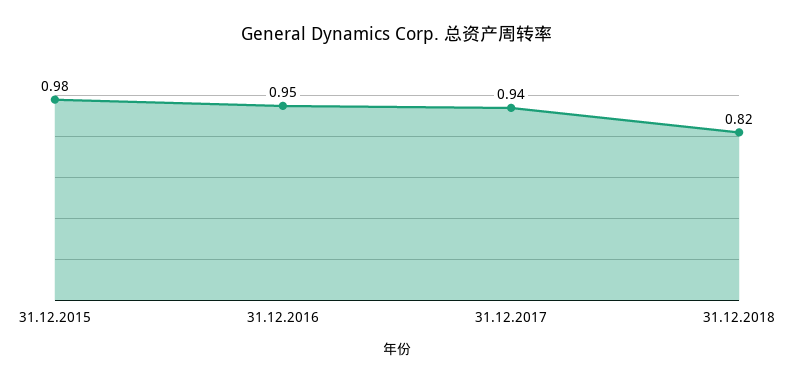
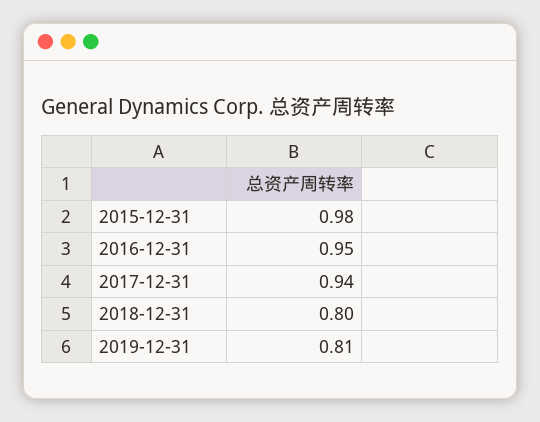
31.12.2018: 0.82 -> 0.8
2019-12-31: none -> 0.81

